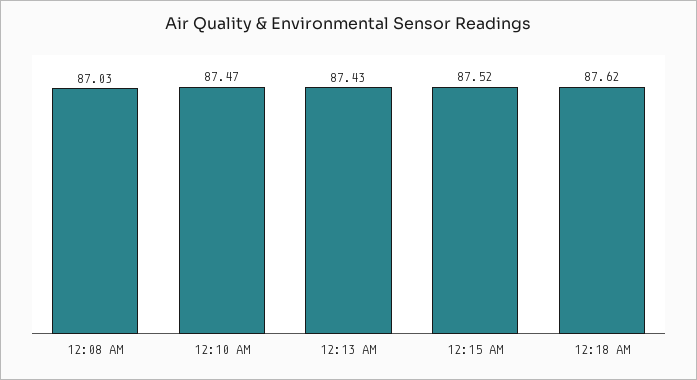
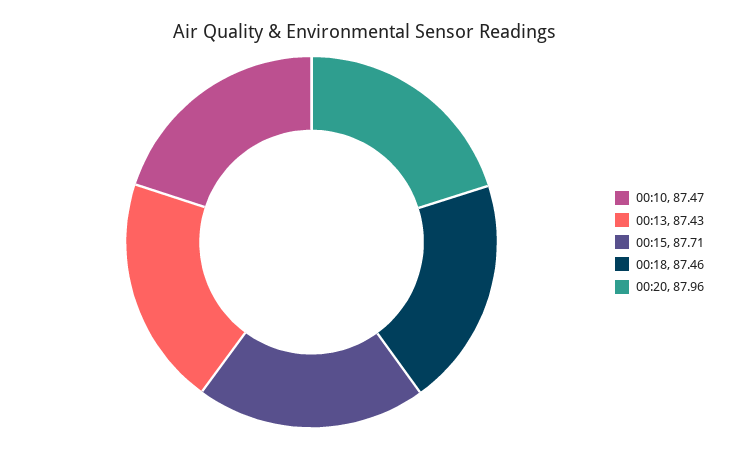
12:08 AM: 87.03 -> none
12:15 AM: 87.52 -> 87.71
12:18 AM: 87.62 -> 87.46
00:20: none -> 87.96

